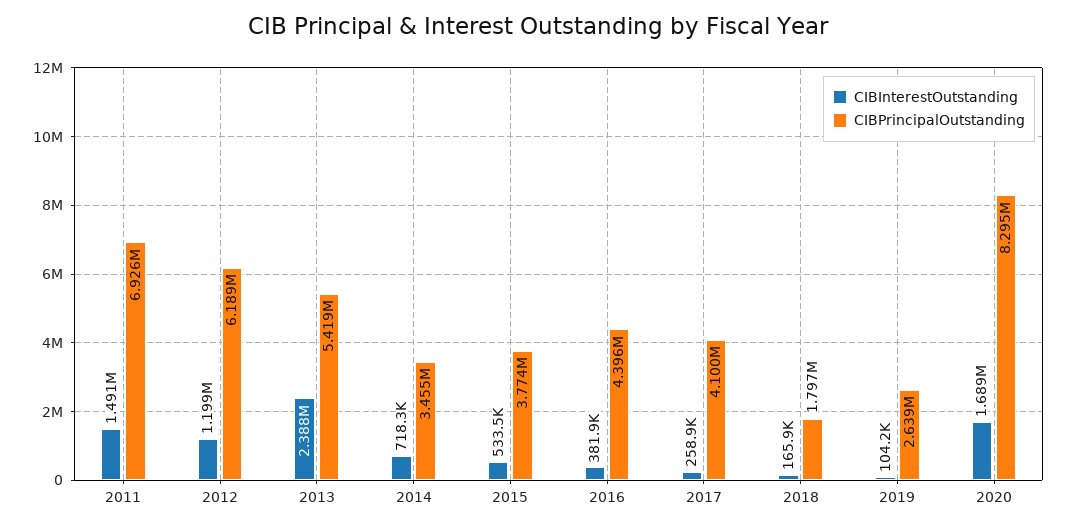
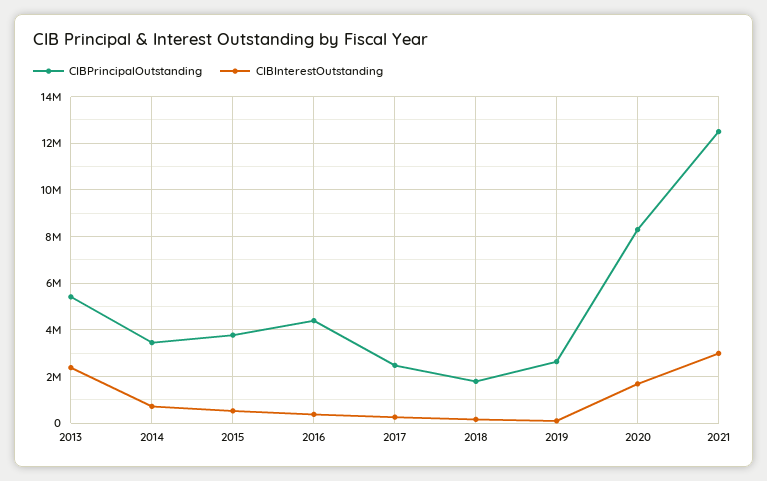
CIBInterestOutstanding, 2011: 1491000 -> none
CIBPrincipalOutstanding, 2011: 6926000 -> none
CIBInterestOutstanding, 2012: 1199000 -> none
CIBPrincipalOutstanding, 2012: 6189000 -> none
CIBPrincipalOutstanding, 2017: 4100000 -> 2500000
CIBPrincipalOutstanding, 2021: none -> 12500000
CIBInterestOutstanding, 2021: none -> 3000000

